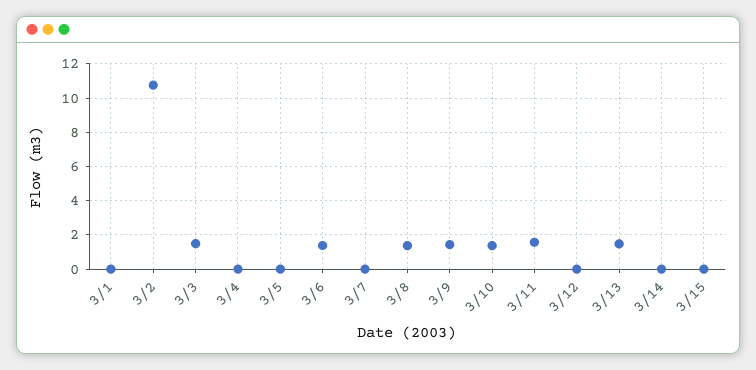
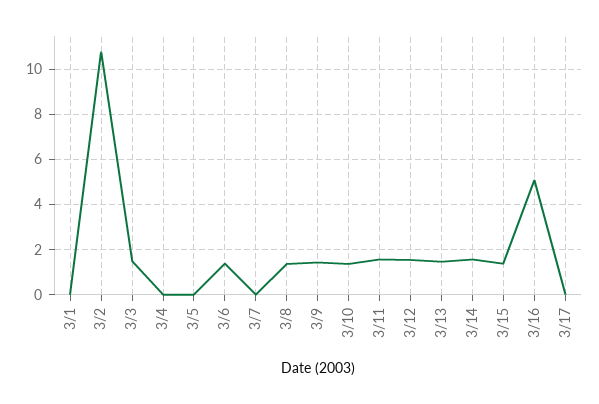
3/12: 0 -> 1.5
3/14: 0 -> 1.5
3/15: 0 -> 1.5
3/16: none -> 5
3/17: none -> 0

